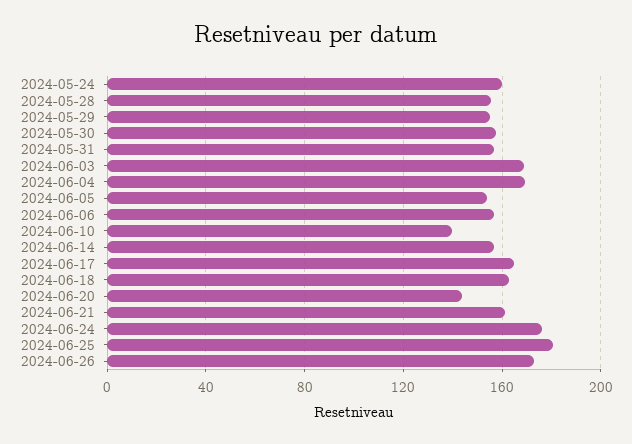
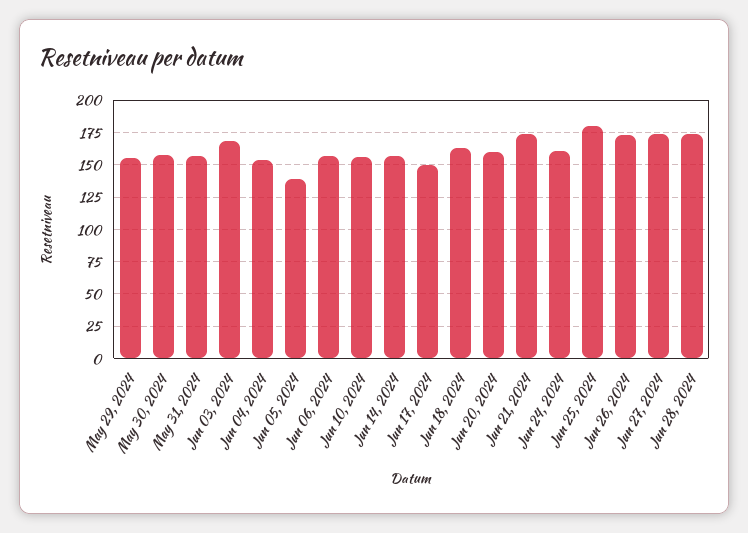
2024-05-24: 160 -> none
2024-05-28: 155 -> none
2024-06-04: 170 -> 155
2024-06-05: 155 -> 140
2024-06-10: 140 -> 155
2024-06-17: 165 -> 150
2024-06-20: 145 -> 160
2024-06-21: 160 -> 175
2024-06-24: 175 -> 160
Jun 27, 2024: none -> 175
Jun 28, 2024: none -> 175

